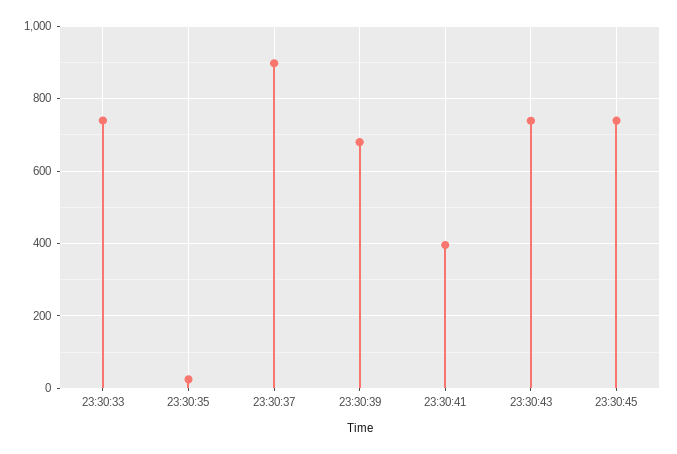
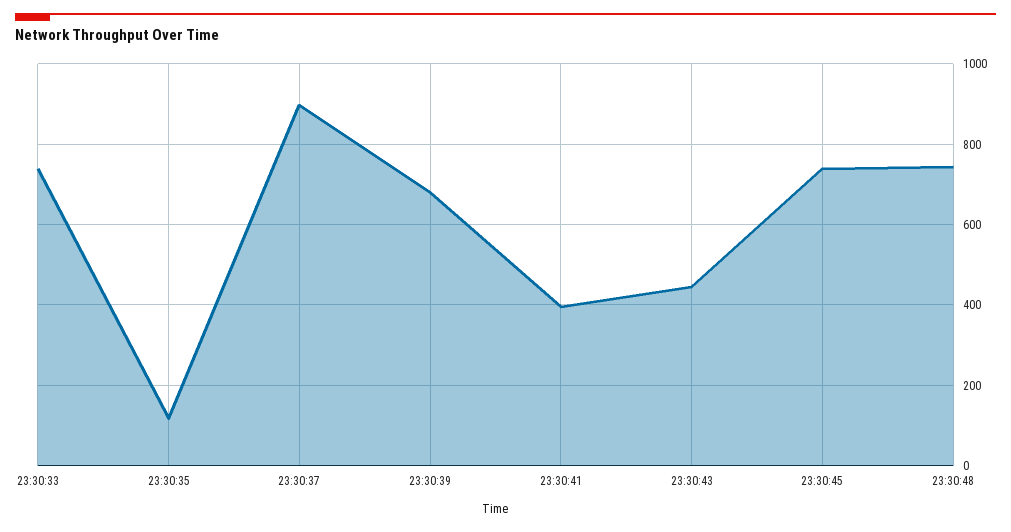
23:30:35: 20 -> 120
23:30:43: 740 -> 440
23:30:48: none -> 740

